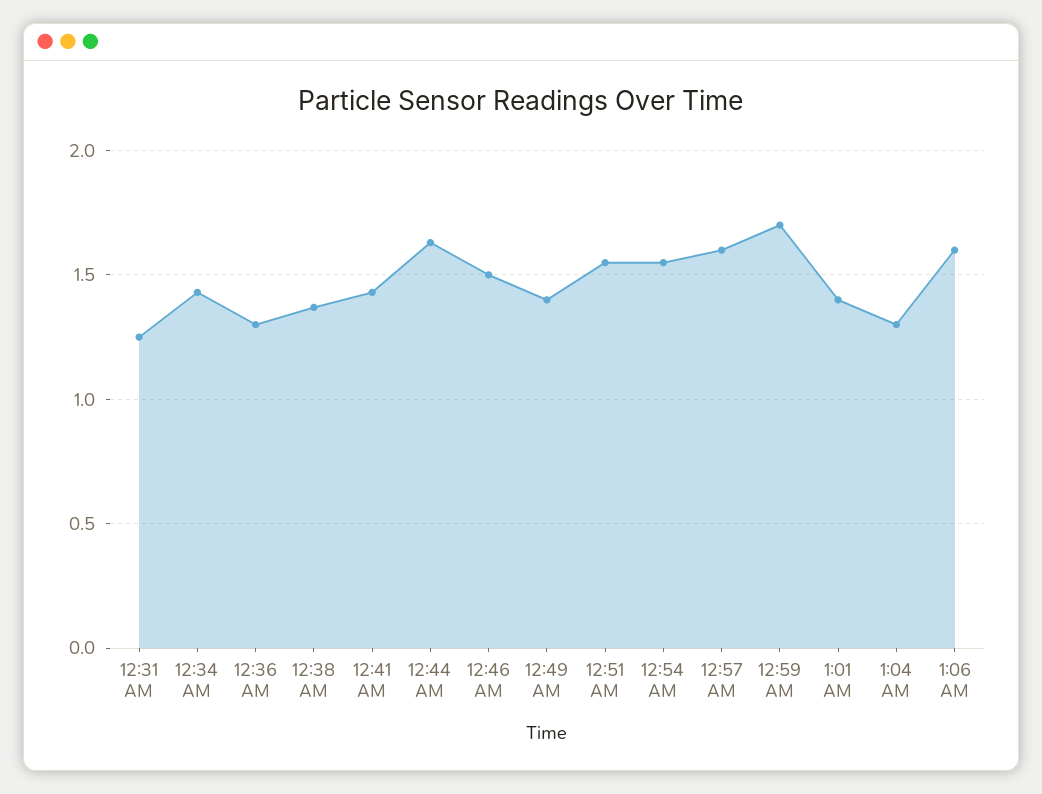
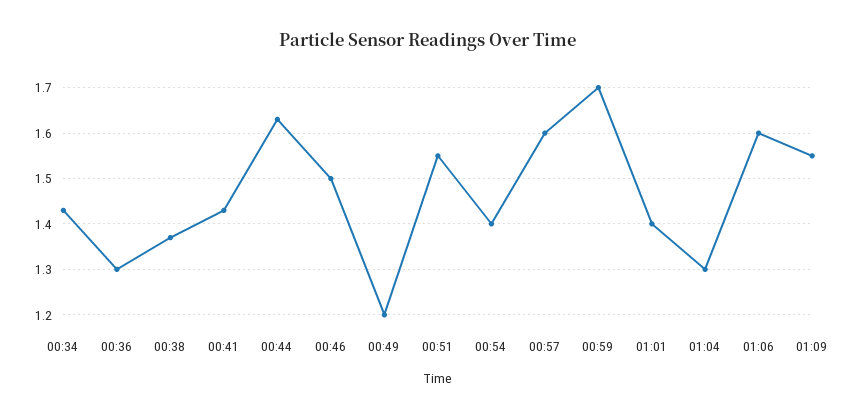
12:31 AM: 1.25 -> none
12:49 AM: 1.4 -> 1.2
12:54 AM: 1.55 -> 1.4
01:09: none -> 1.55

